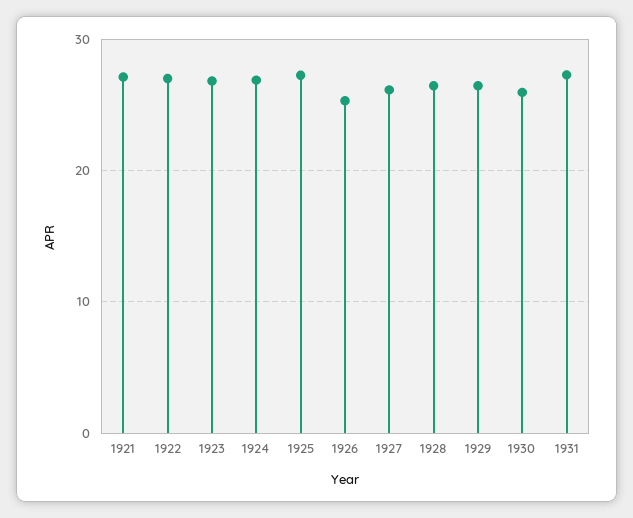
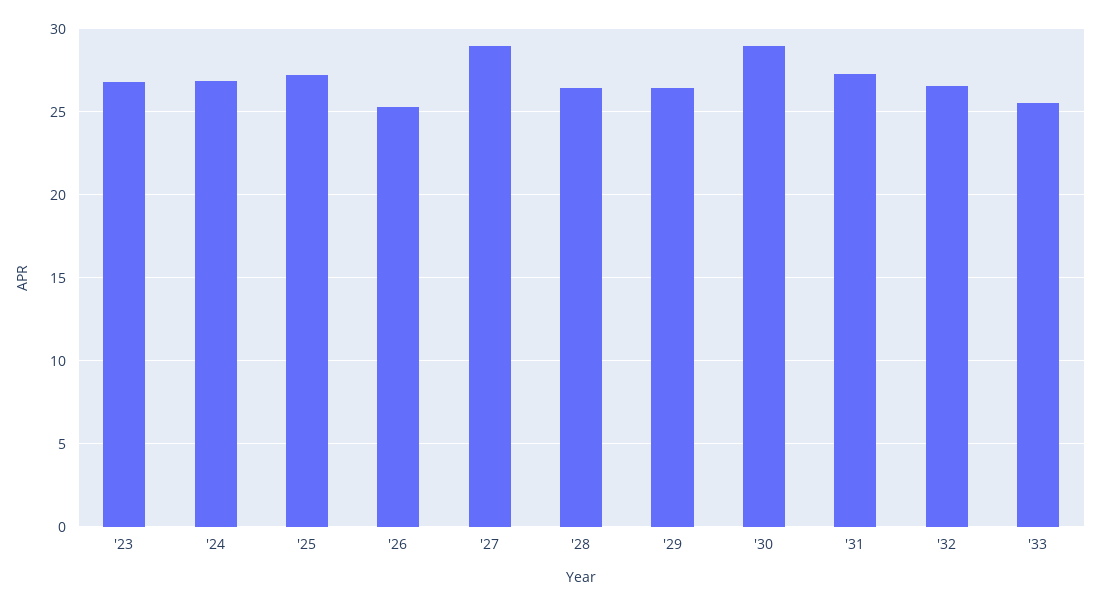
1921: 27 -> none
1922: 27 -> none
1927: 26 -> 29
1930: 26 -> 29
'32: none -> 26.5
'33: none -> 25.5

